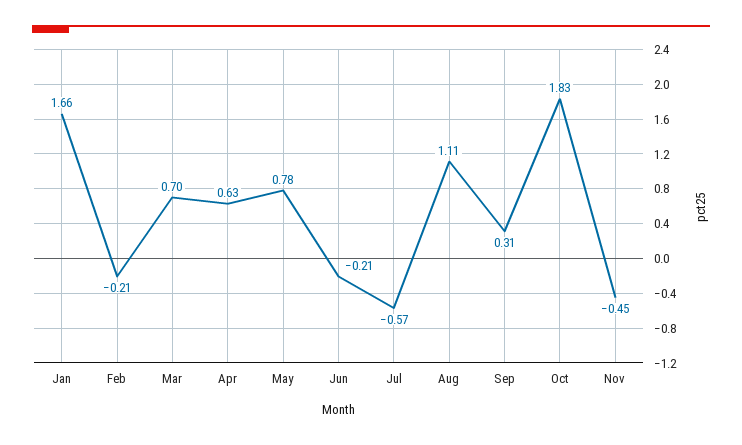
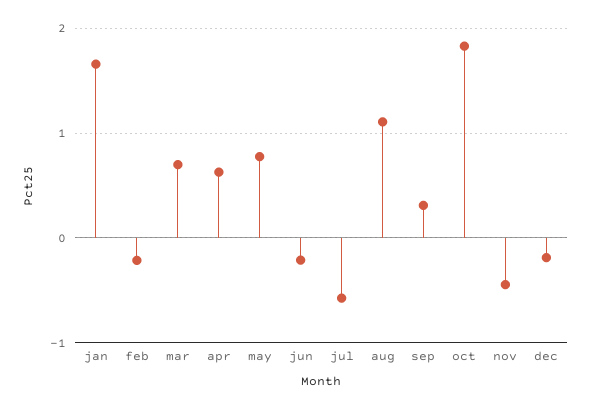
dec: none -> -0.2

